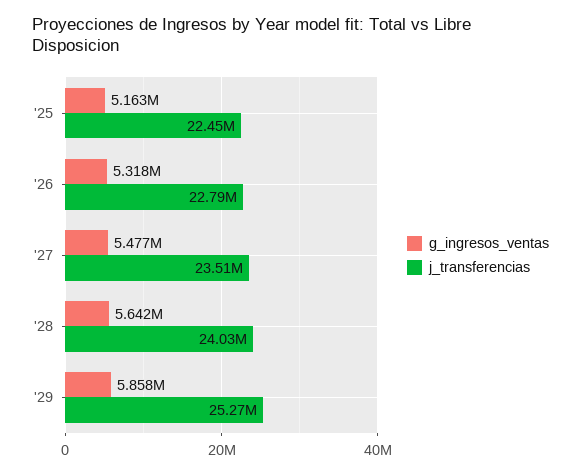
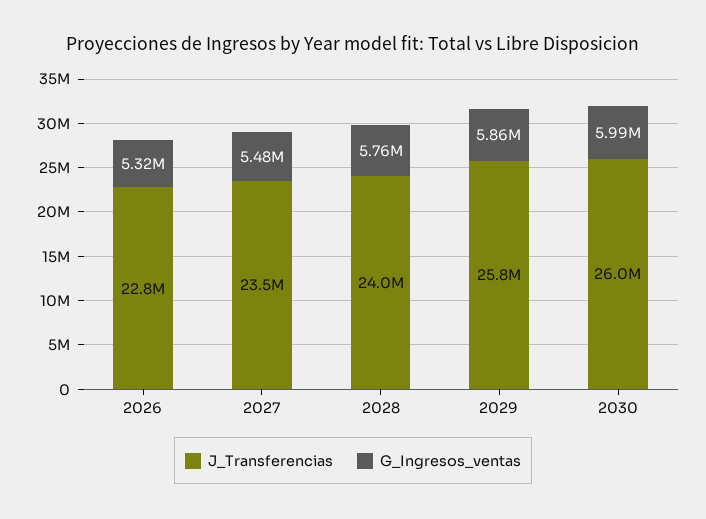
g_ingresos_ventas, '25: 5163000 -> none
j_transferencias, '25: 22450000 -> none
g_ingresos_ventas, '28: 5642000 -> 5760000
j_transferencias, '29: 25270000 -> 25800000
j_transferencias, 2030: none -> 26000000
g_ingresos_ventas, 2030: none -> 5990000

